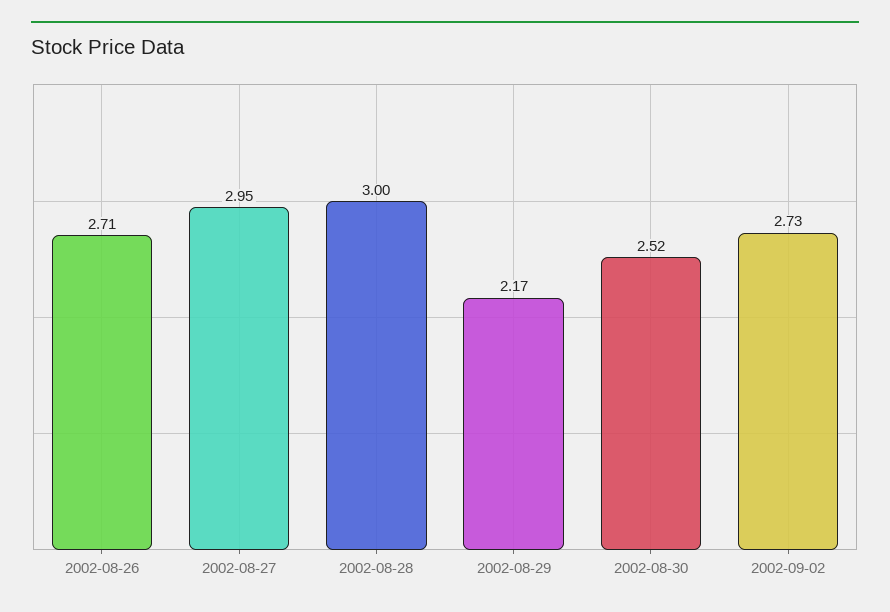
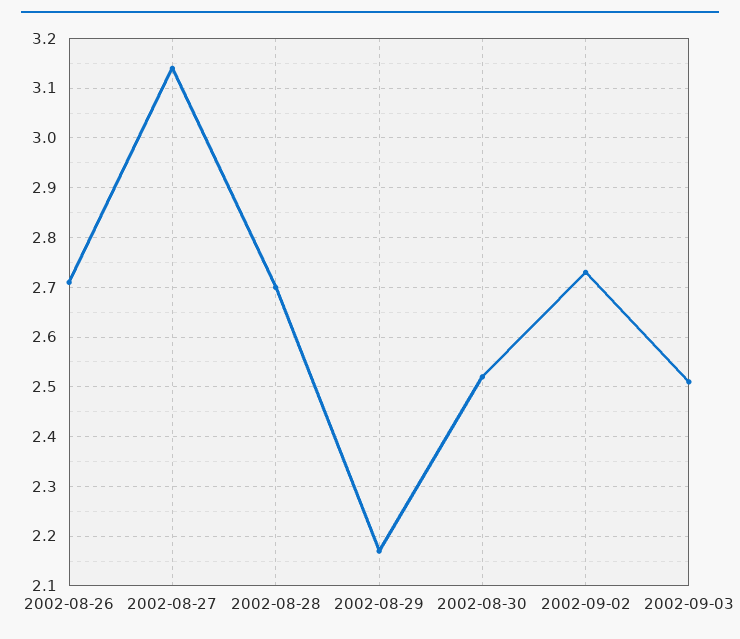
2002-08-27: 2.95 -> 3.15
2002-08-28: 3 -> 2.7
2002-09-03: none -> 2.5

